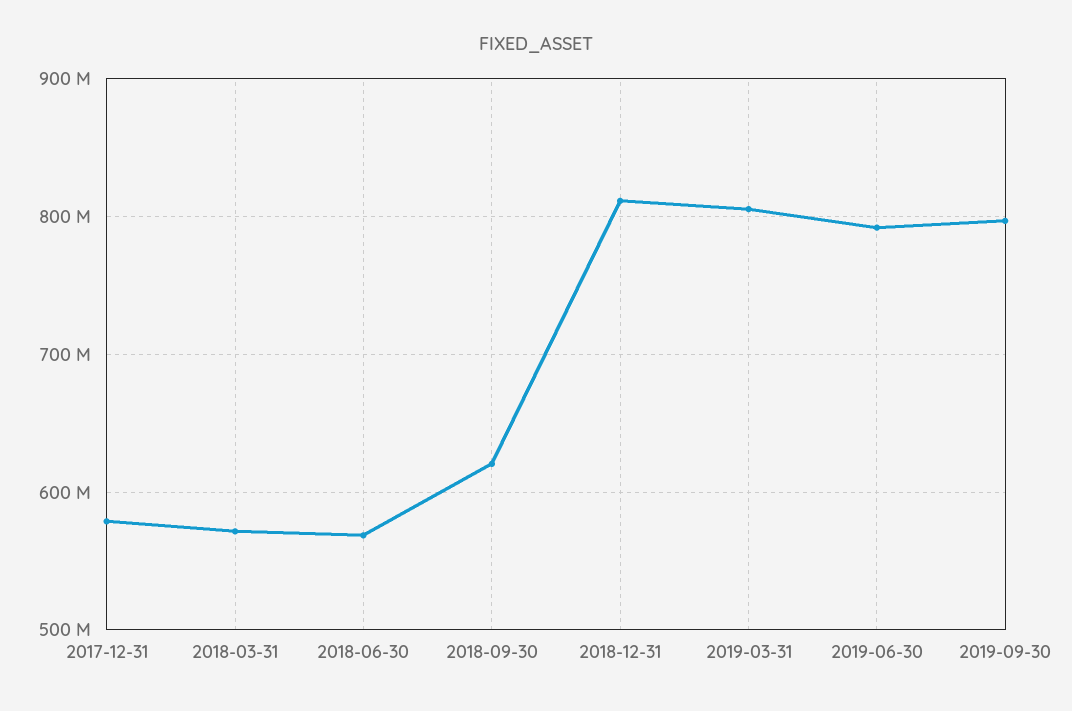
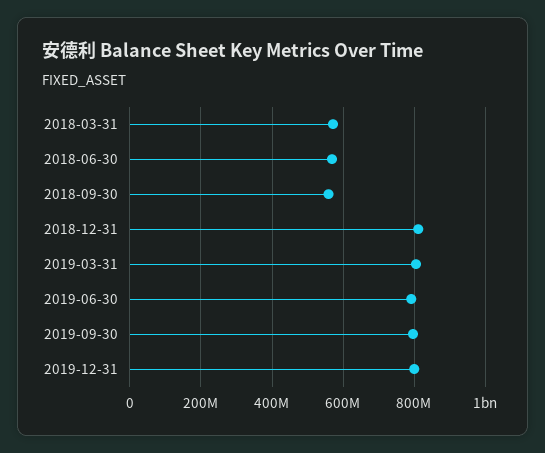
2017-12-31: 580000000 -> none
2018-09-30: 620000000 -> 560000000
2019-12-31: none -> 800000000

